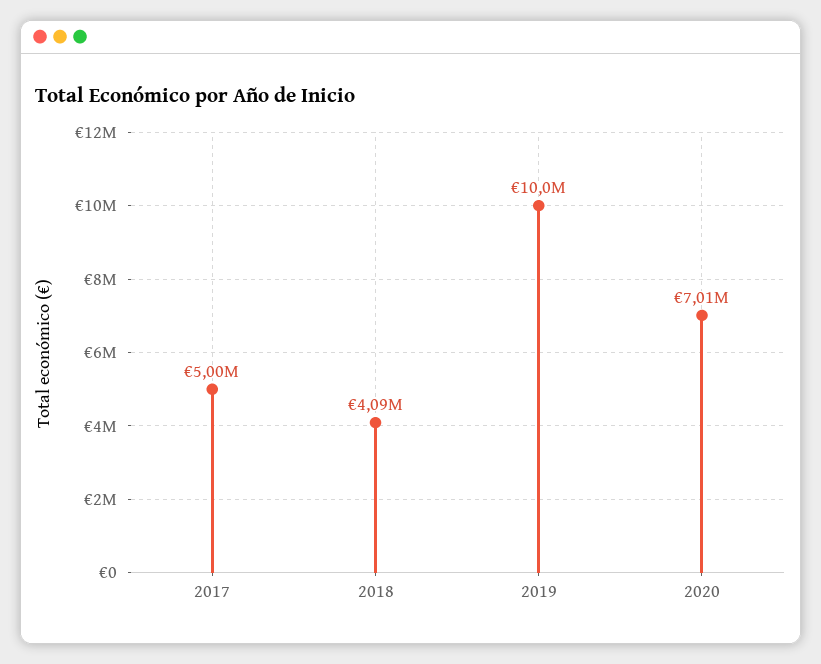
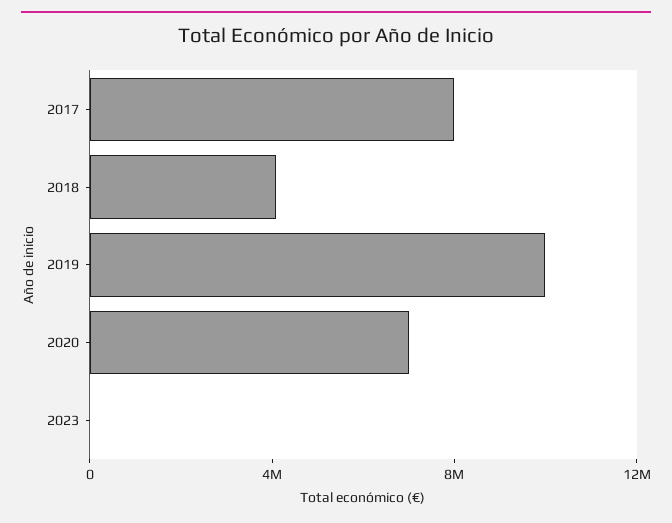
2017: 5000000 -> 8000000
2023: none -> 0

